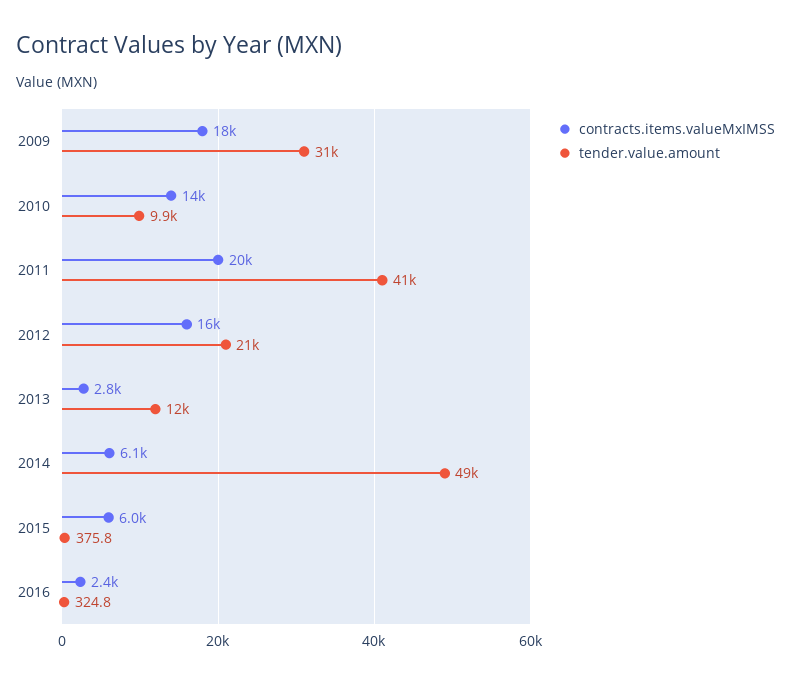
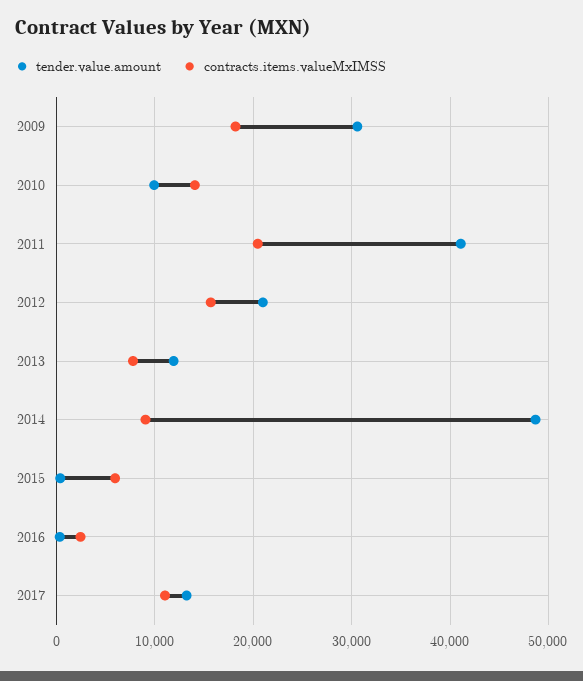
contracts.items.valueMxIMSS, 2013: 2800 -> 8000
contracts.items.valueMxIMSS, 2014: 6100 -> 9000
tender.value.amount, 2017: none -> 13000
contracts.items.valueMxIMSS, 2017: none -> 11000

